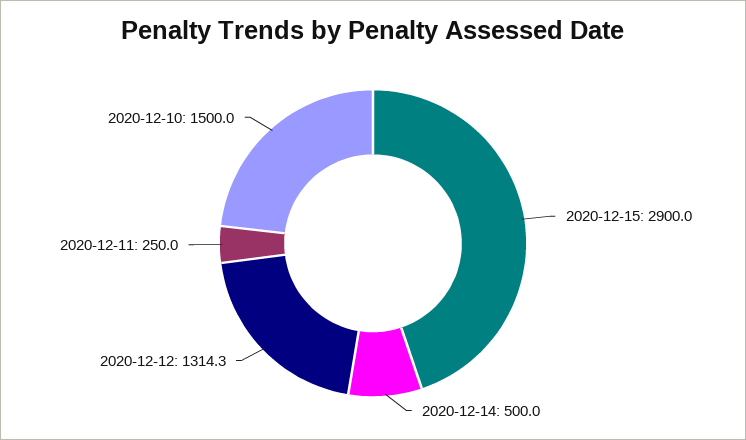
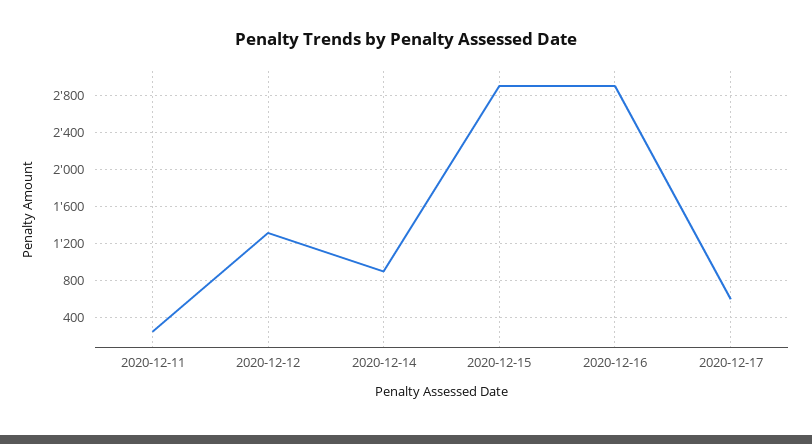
2020-12-14: 500 -> 900
2020-12-10: 1500 -> none
2020-12-16: none -> 2900
2020-12-17: none -> 600

